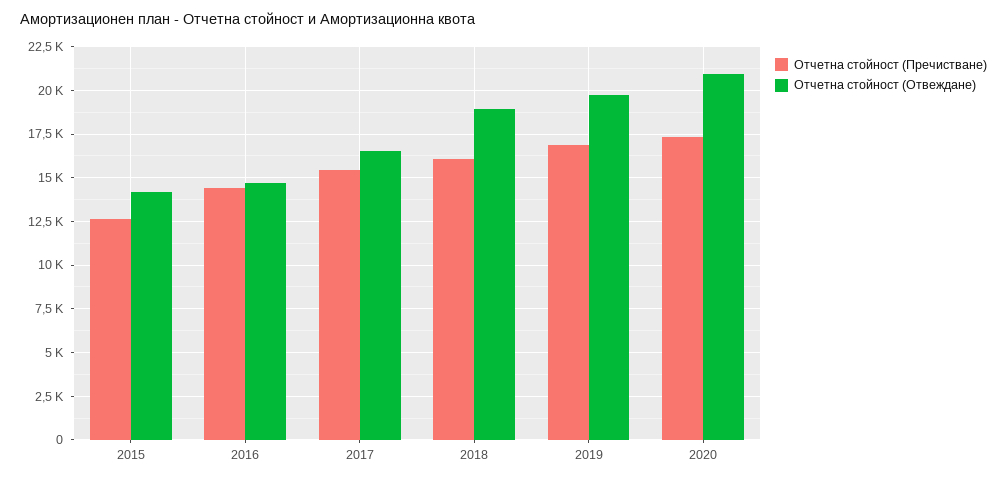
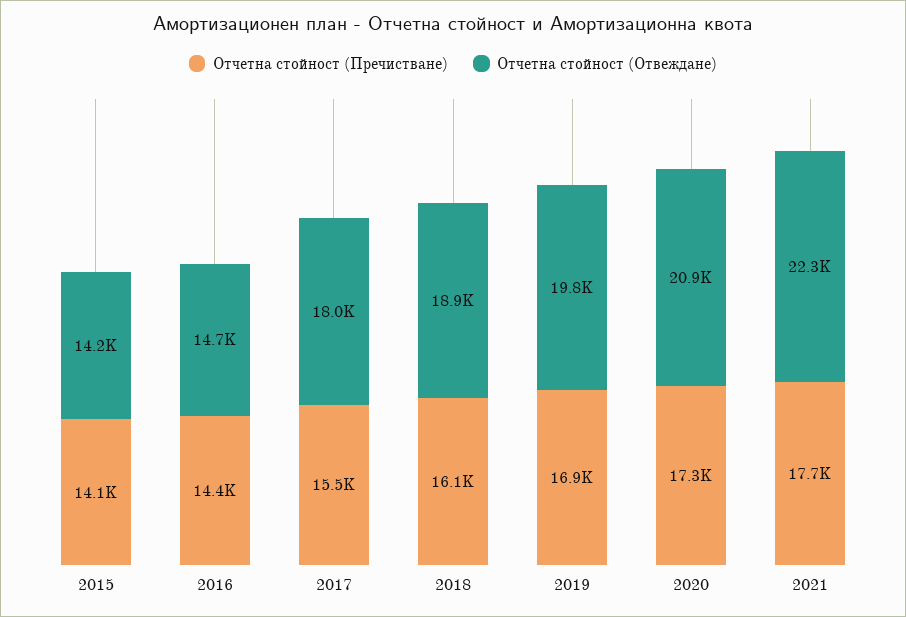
Отчетна стойност (Пречистване), 2015: 12500 -> 14100
Отчетна стойност (Отвеждане), 2017: 16500 -> 18000
Отчетна стойност (Пречистване), 2021: none -> 17700
Отчетна стойност (Отвеждане), 2021: none -> 22300

